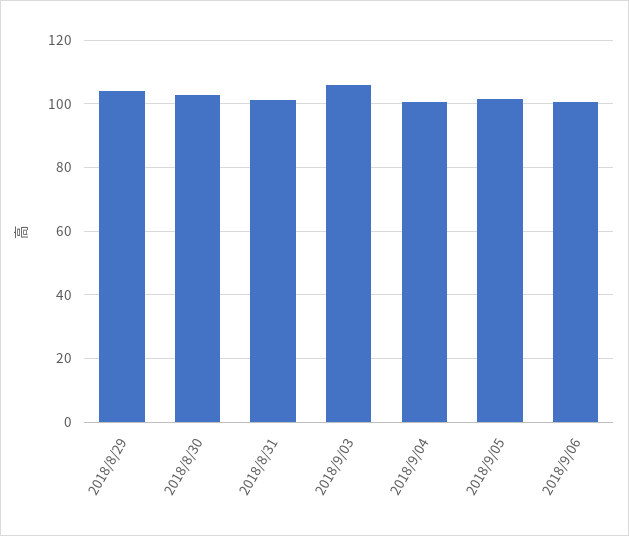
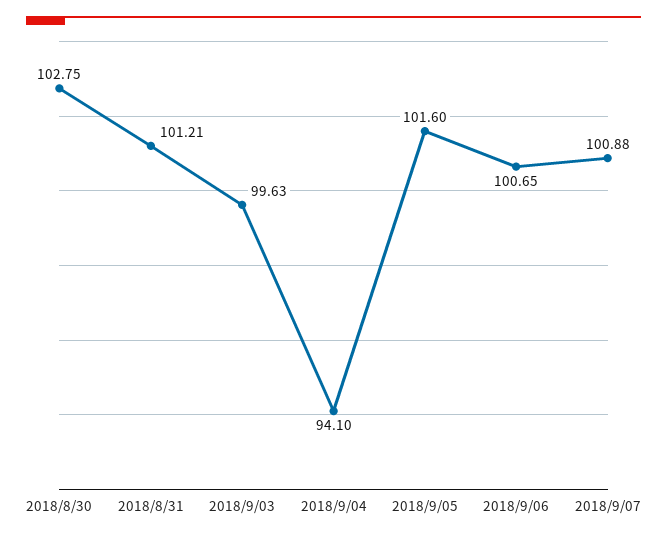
2018/8/29: 104 -> none
2018/9/03: 106 -> 99.63
2018/9/04: 100 -> 94.1
2018/9/07: none -> 100.88

